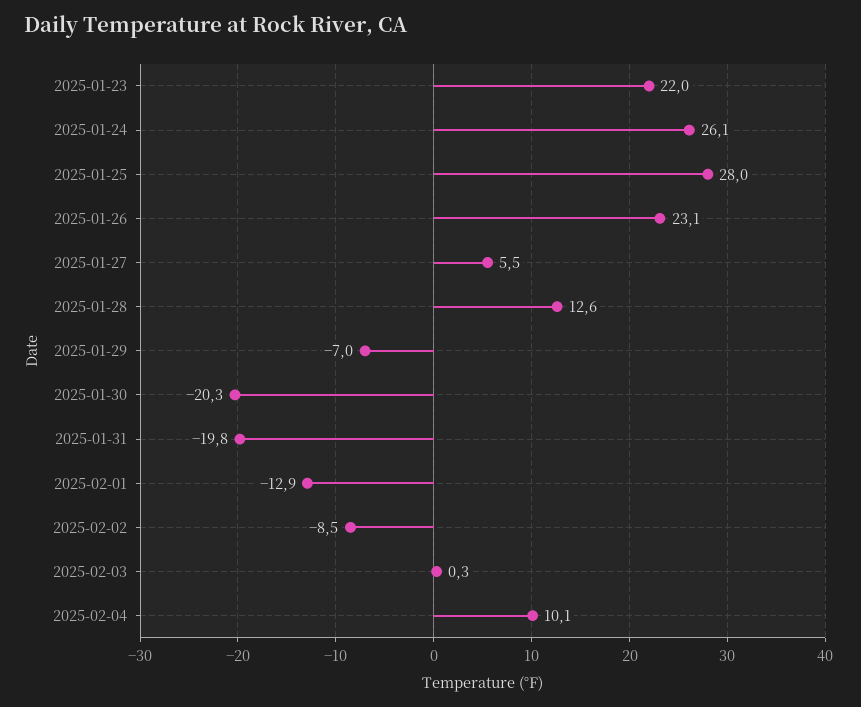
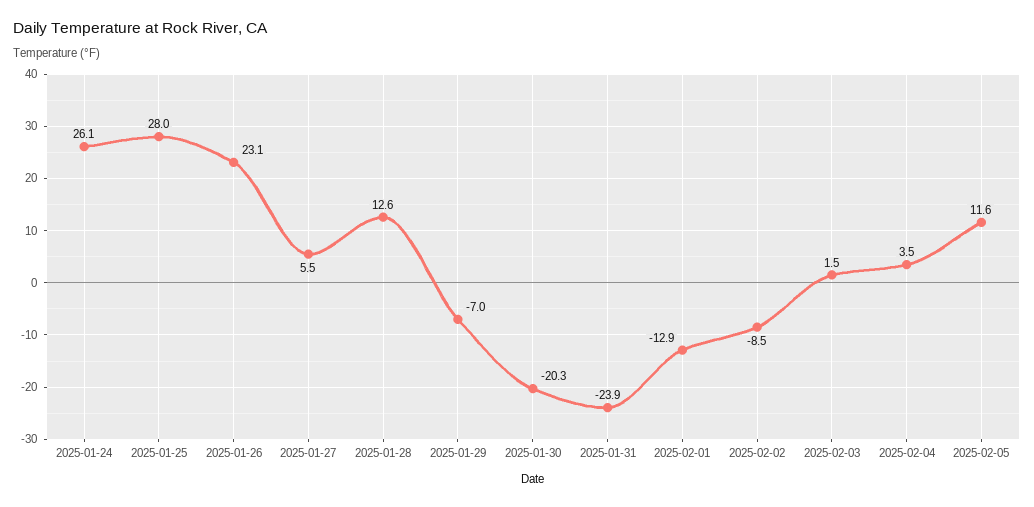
2025-01-23: 22 -> none
2025-01-31: -19.8 -> -23.9
2025-02-03: 0.3 -> 1.5
2025-02-04: 10.1 -> 3.5
2025-02-05: none -> 11.6

